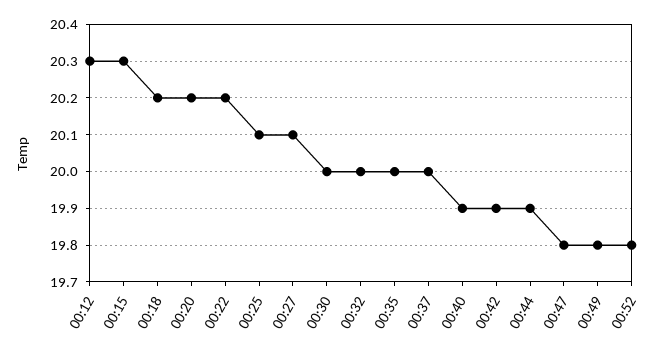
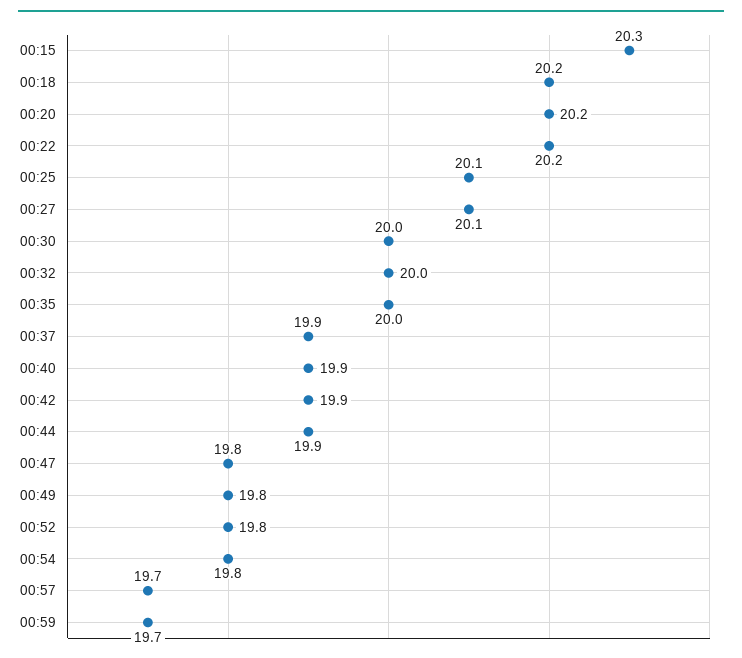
00:12: 20.3 -> none
00:37: 20 -> 19.9
00:54: none -> 19.8
00:57: none -> 19.7
00:59: none -> 19.7

